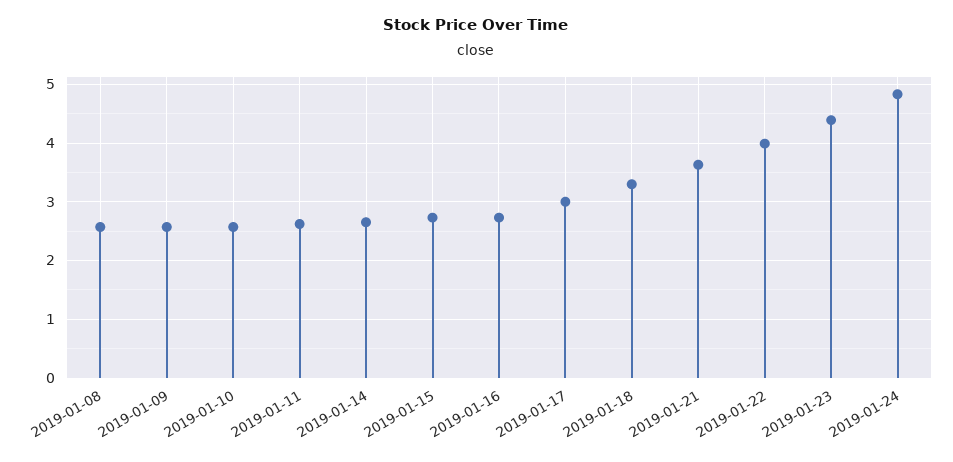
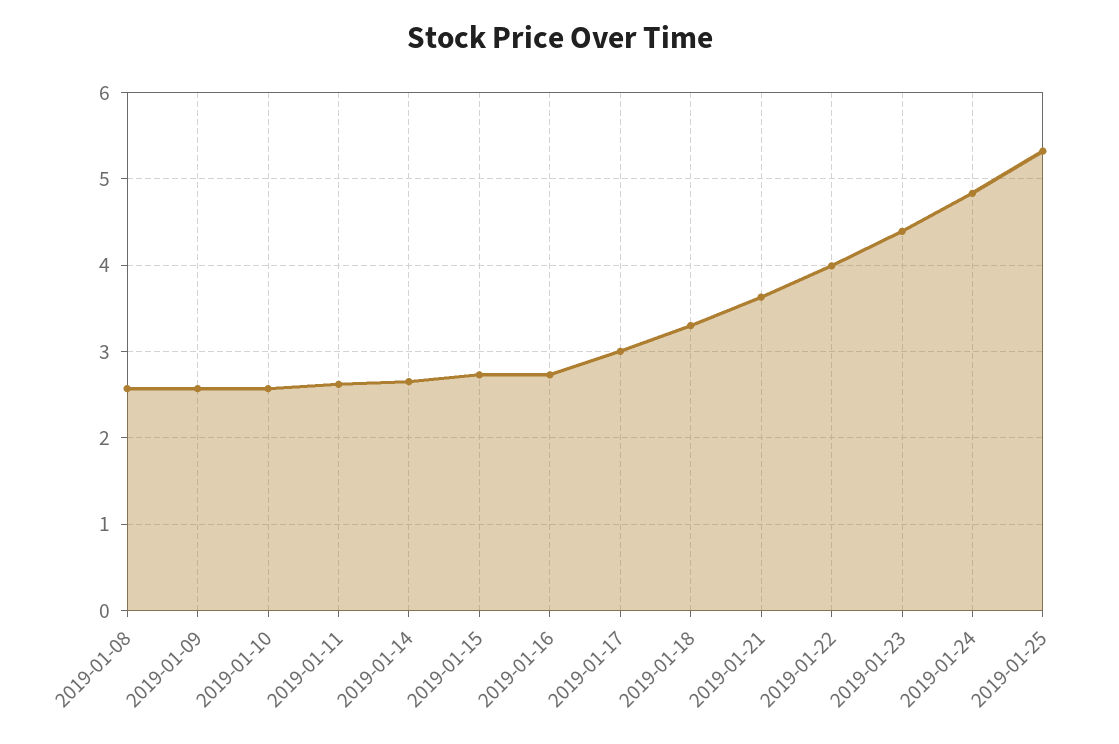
2019-01-25: none -> 5.3

